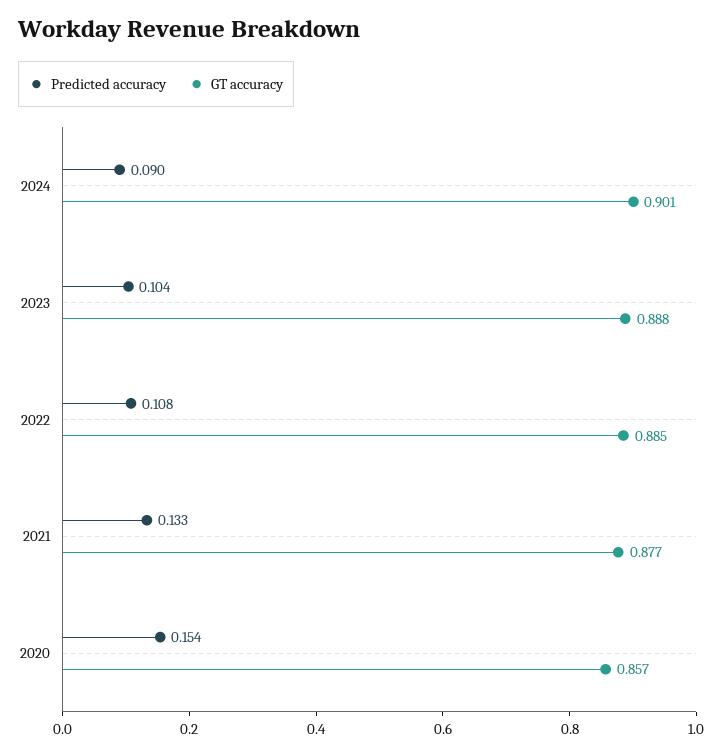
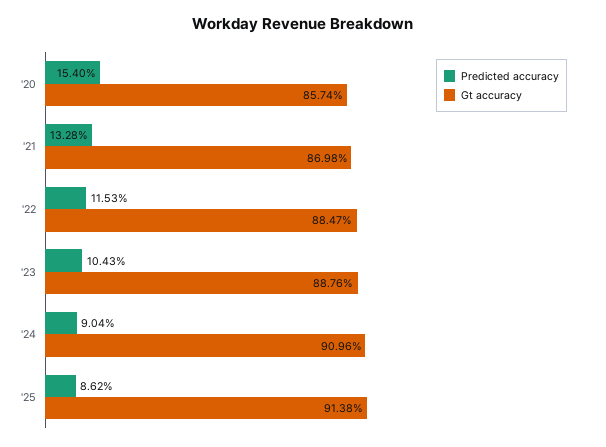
GT accuracy, 2024: 0.901 -> 0.9096
Predicted accuracy, 2022: 0.108 -> 0.1153
GT accuracy, 2021: 0.877 -> 0.8698
Predicted accuracy, '25: none -> 0.0862
GT accuracy, '25: none -> 0.9138

